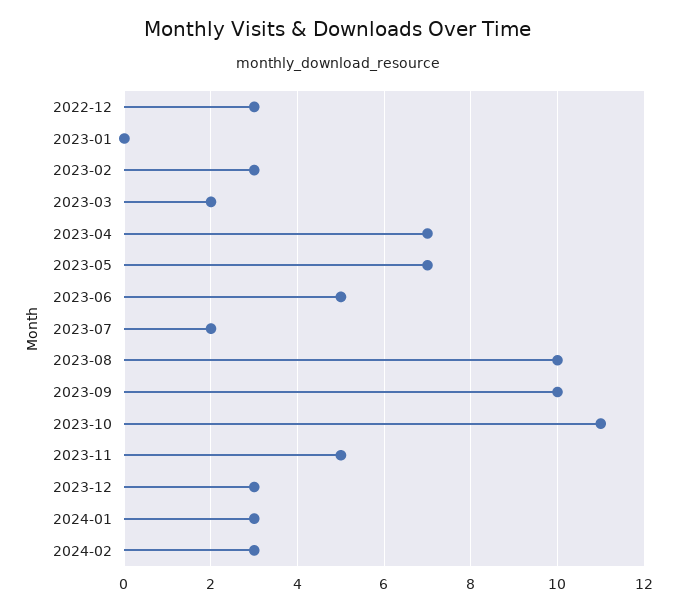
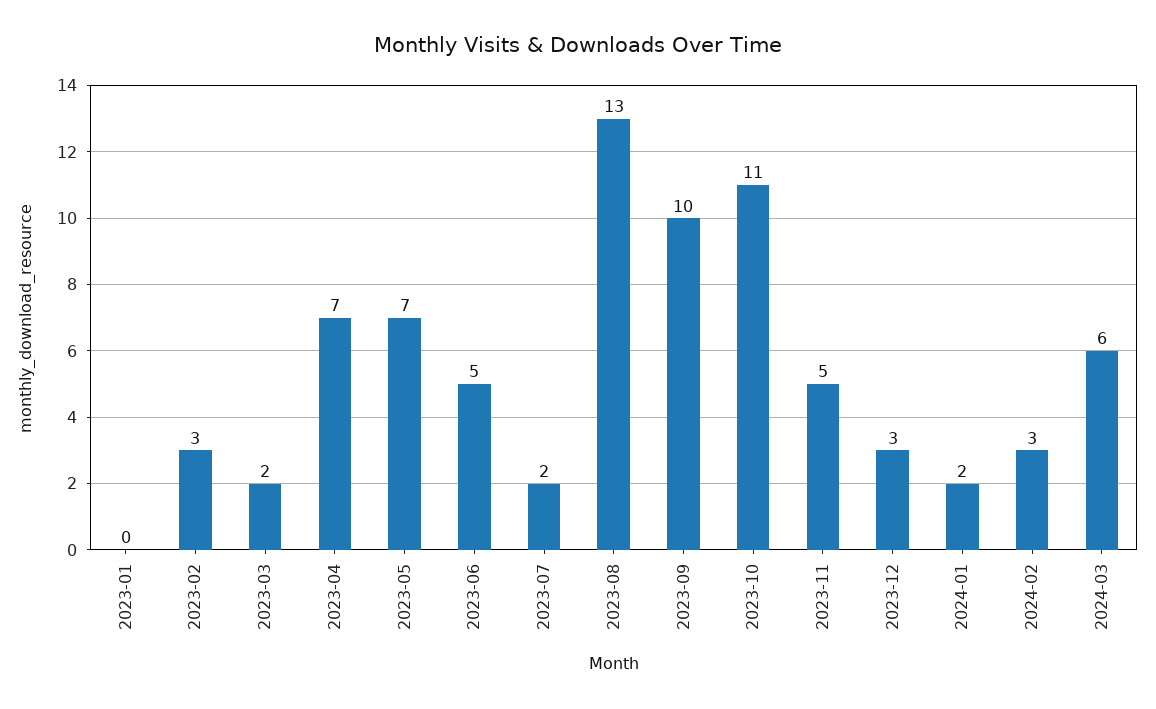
2022-12: 3 -> none
2023-08: 10 -> 13
2024-01: 3 -> 2
2024-03: none -> 6

